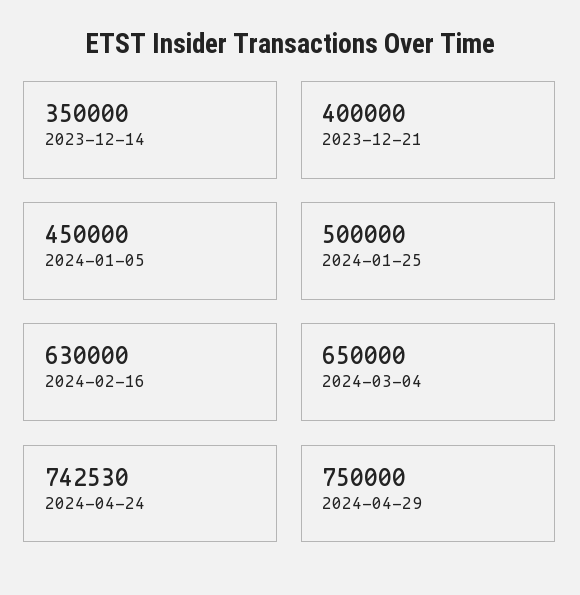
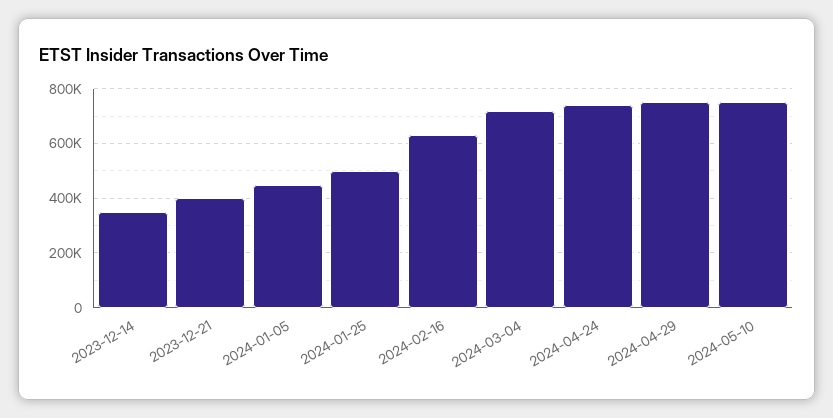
2024-03-04: 650000 -> 725000
2024-05-10: none -> 750000

